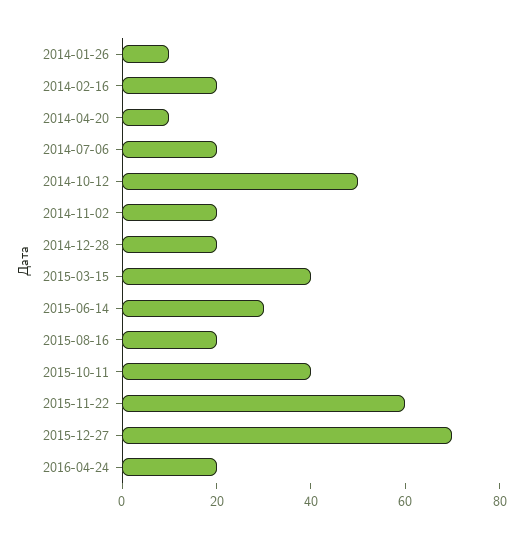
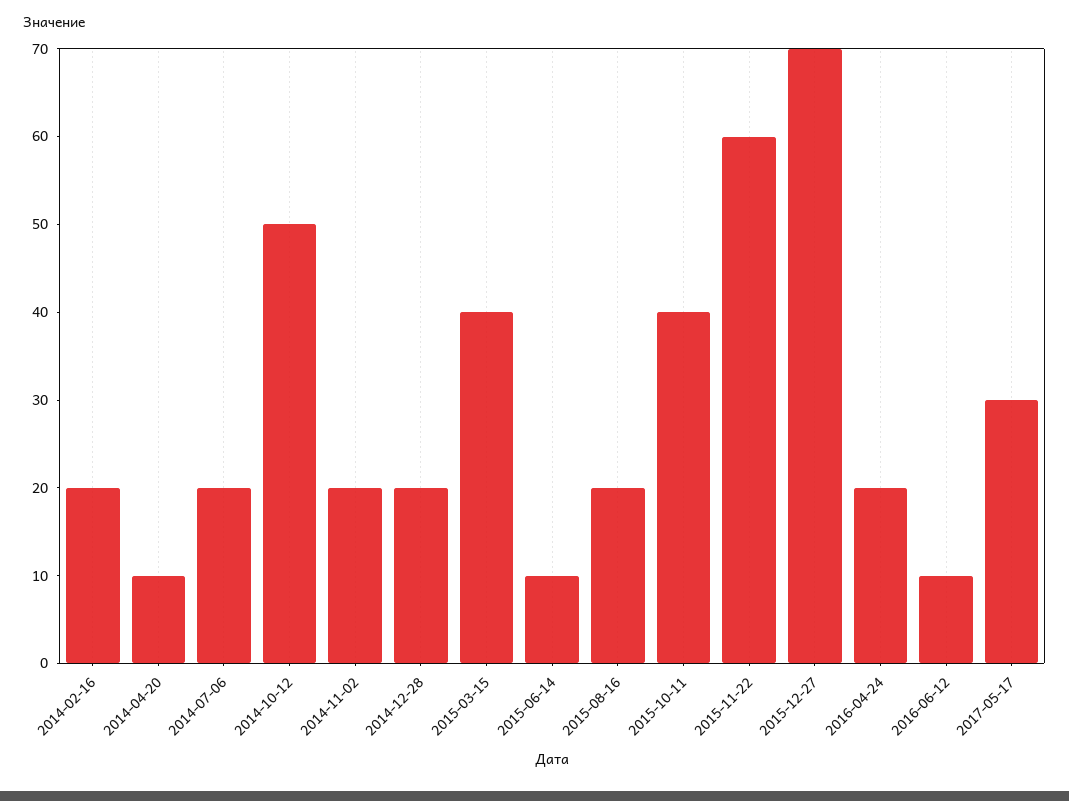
2014-01-26: 10 -> none
2015-06-14: 30 -> 10
2016-06-12: none -> 10
2017-05-17: none -> 30

